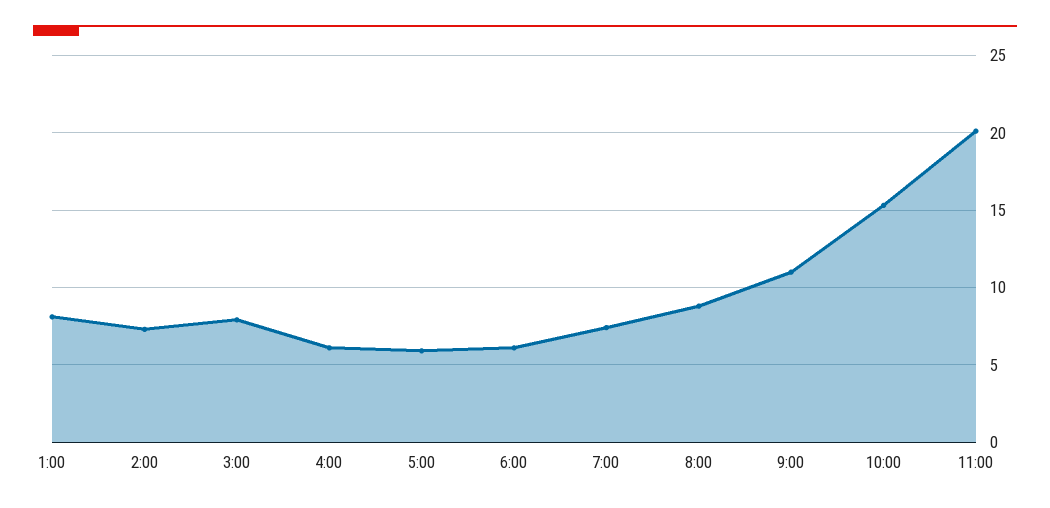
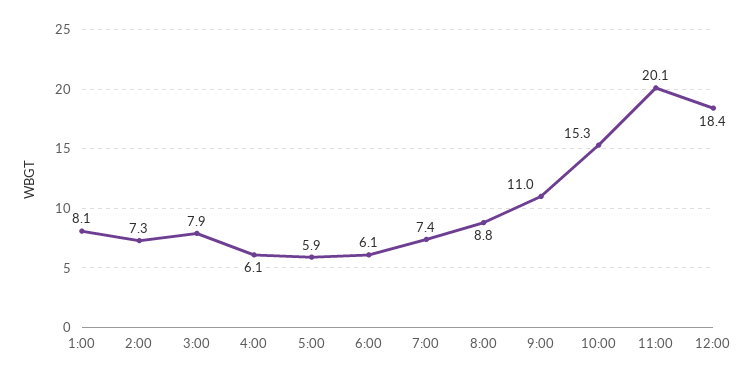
12:00: none -> 18.4

